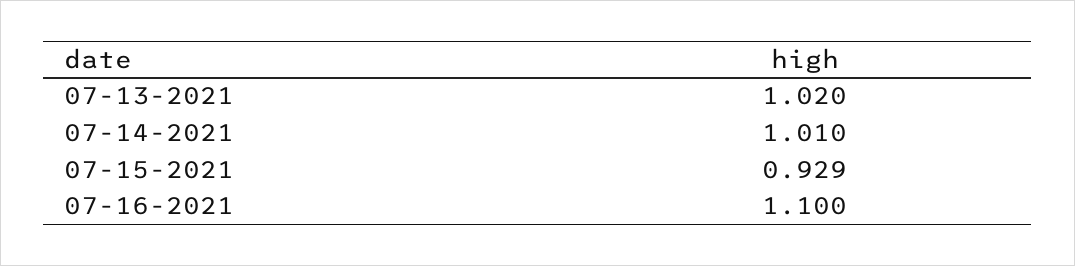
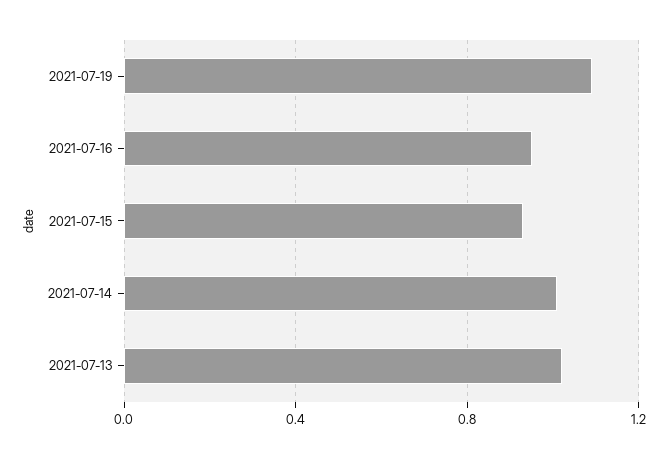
07-16-2021: 1.1 -> 0.95
2021-07-19: none -> 1.1

